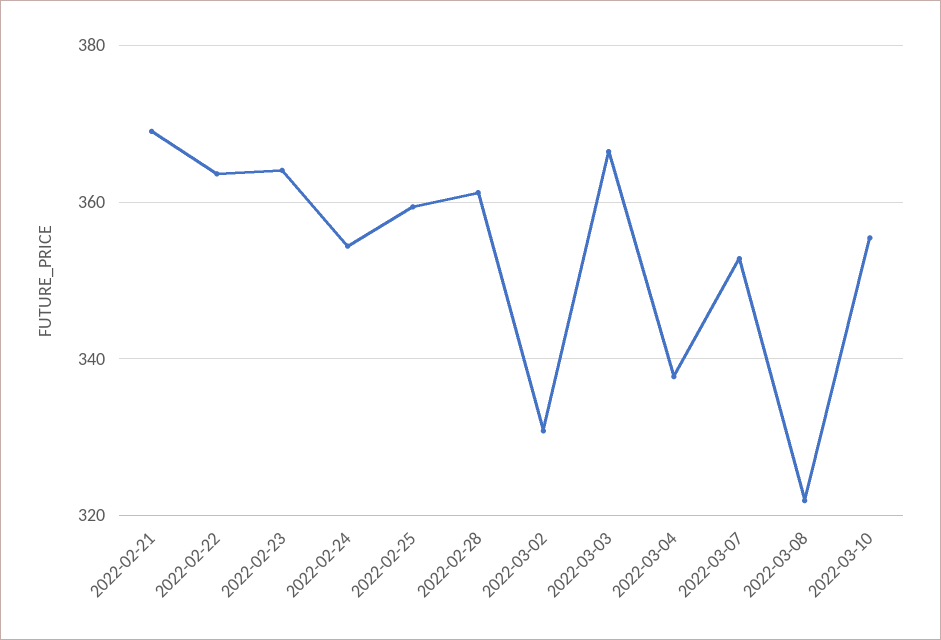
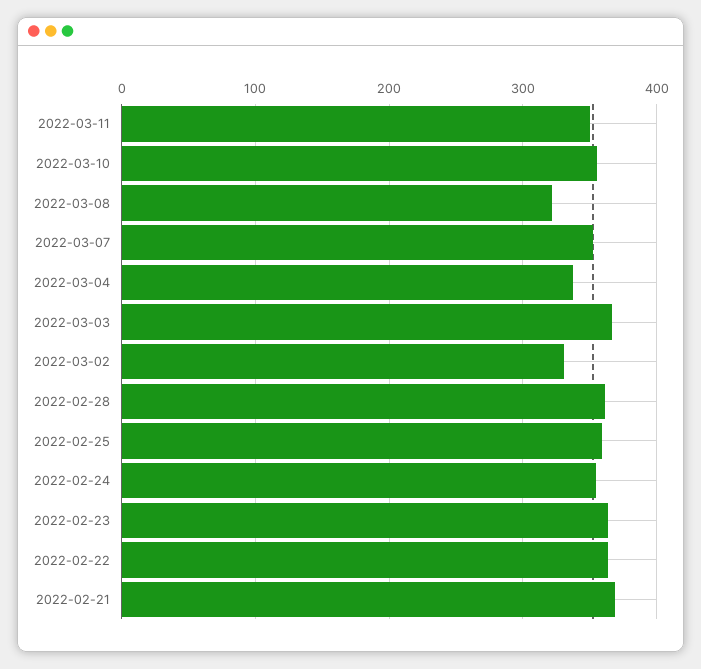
2022-03-11: none -> 350

